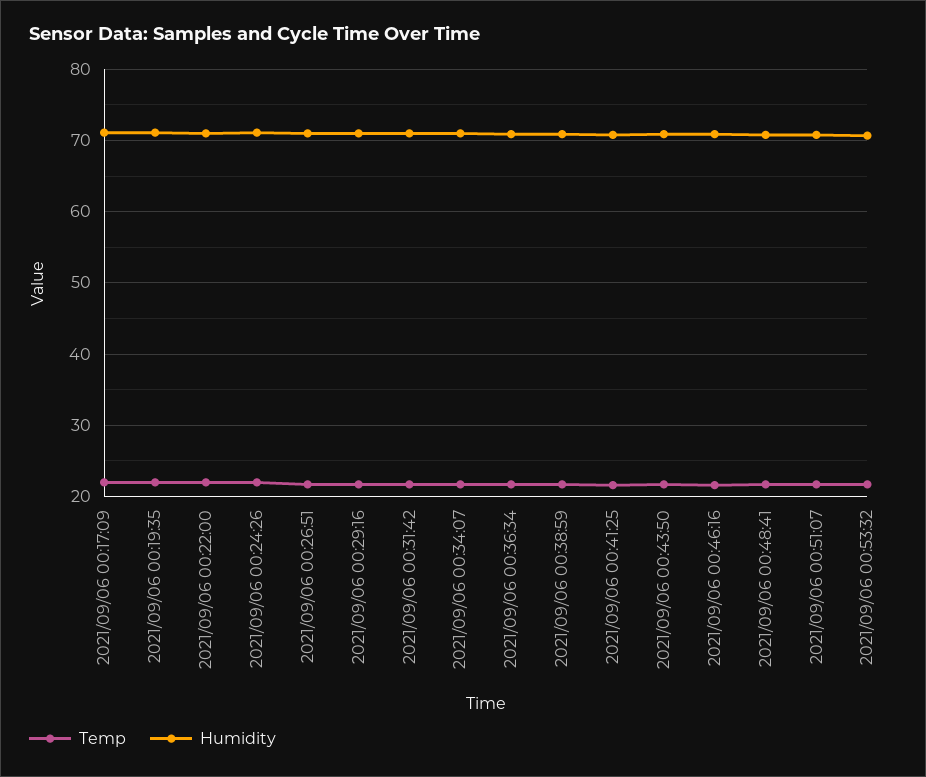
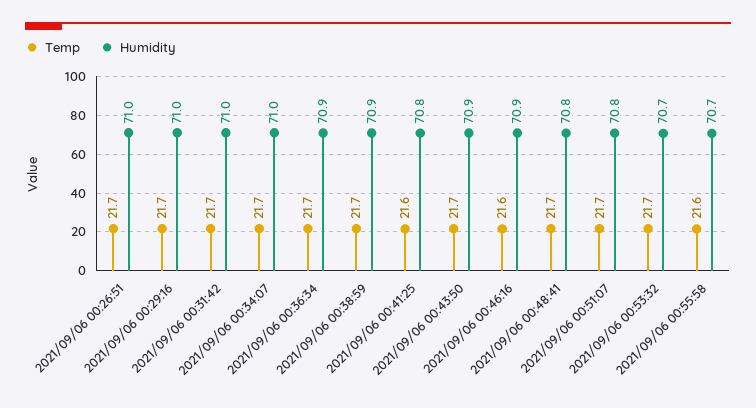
Temp, 2021/09/06 00:17:09: 22 -> none
Humidity, 2021/09/06 00:17:09: 71 -> none
Temp, 2021/09/06 00:19:35: 22 -> none
Humidity, 2021/09/06 00:19:35: 71 -> none
Temp, 2021/09/06 00:22:00: 22 -> none
Humidity, 2021/09/06 00:22:00: 71 -> none
Temp, 2021/09/06 00:24:26: 22 -> none
Humidity, 2021/09/06 00:24:26: 71 -> none
Temp, 2021/09/06 00:55:58: none -> 21.6
Humidity, 2021/09/06 00:55:58: none -> 70.7

